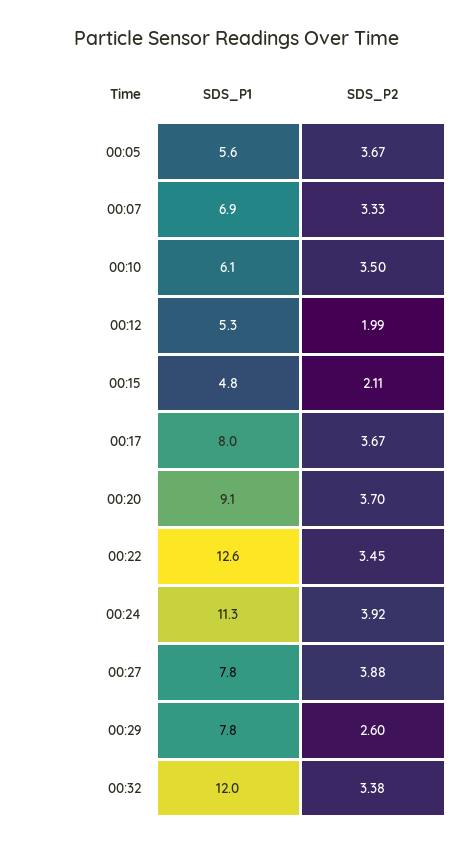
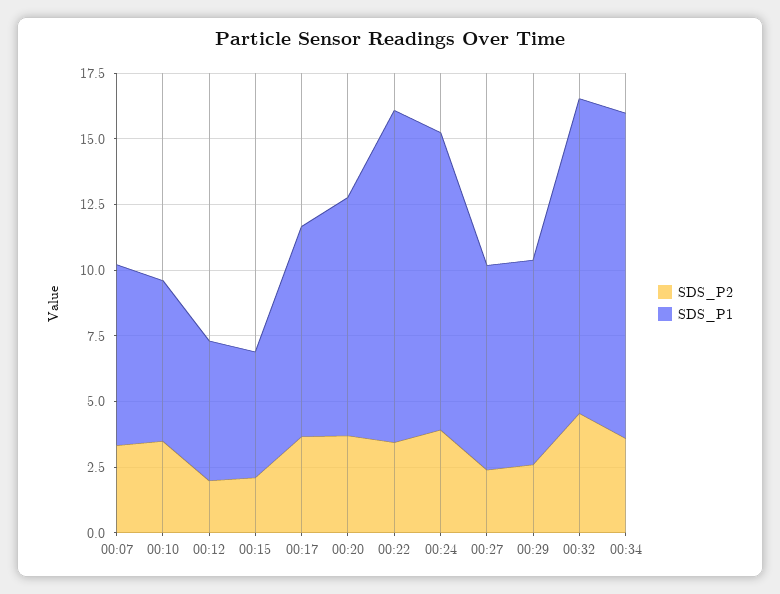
SDS_P1, 00:05: 5.6 -> none
SDS_P2, 00:05: 3.67 -> none
SDS_P2, 00:27: 3.88 -> 2.5
SDS_P2, 00:32: 3.38 -> 4.5
SDS_P2, 00:34: none -> 3.5
SDS_P1, 00:34: none -> 12.5

